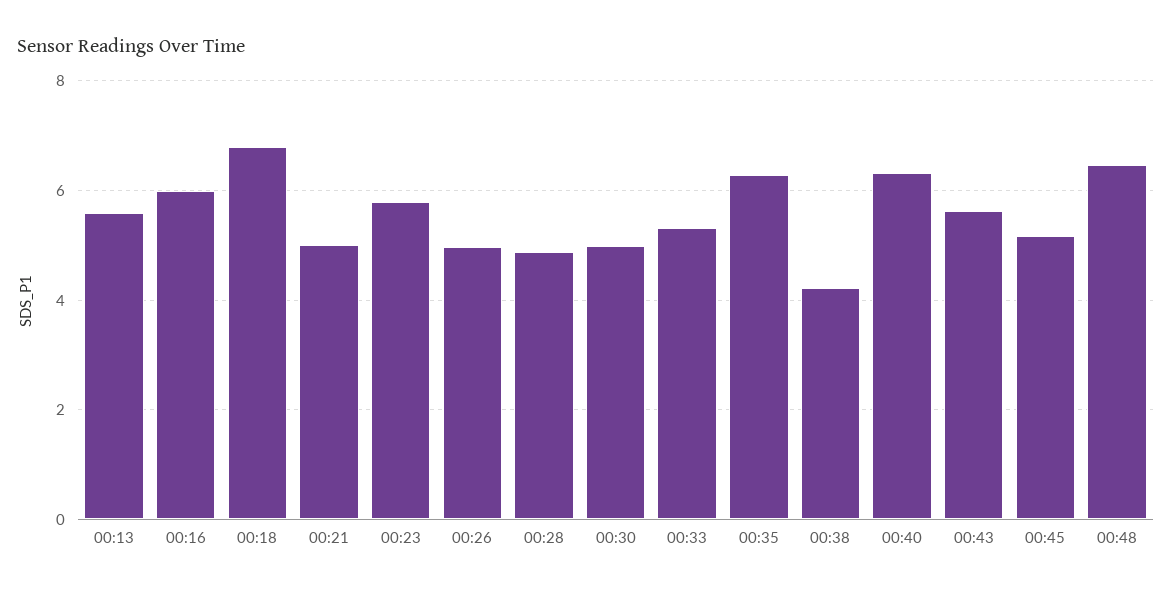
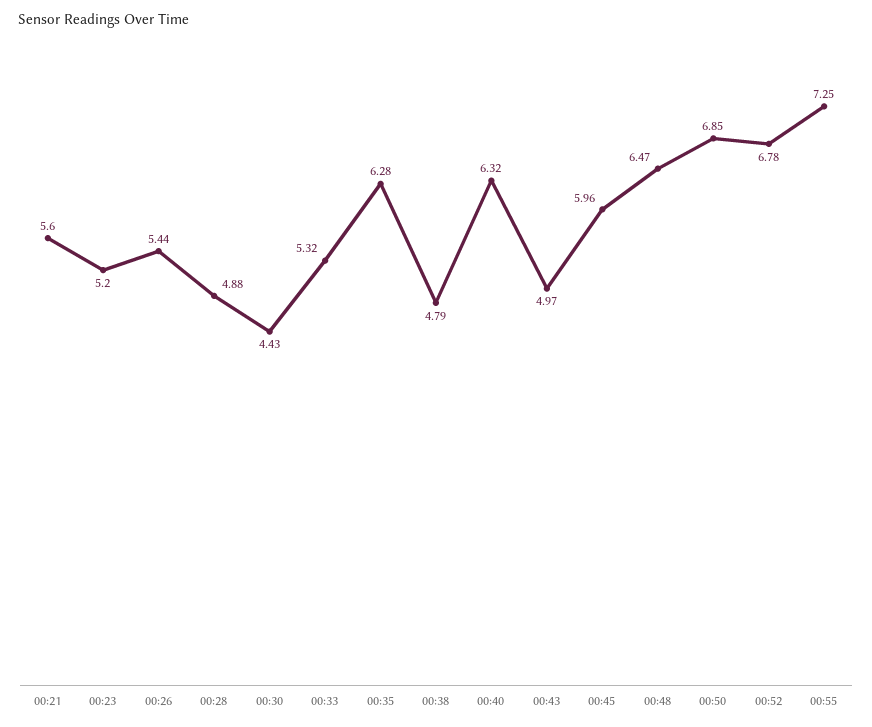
00:13: 5.6 -> none
00:16: 6 -> none
00:18: 6.8 -> none
00:21: 5 -> 5.6
00:23: 5.8 -> 5.2
00:26: 5 -> 5.44
00:30: 5 -> 4.43
00:38: 4.2 -> 4.79
00:43: 5.6 -> 4.97
00:45: 5.2 -> 5.96
00:50: none -> 6.85
00:52: none -> 6.78
00:55: none -> 7.25

